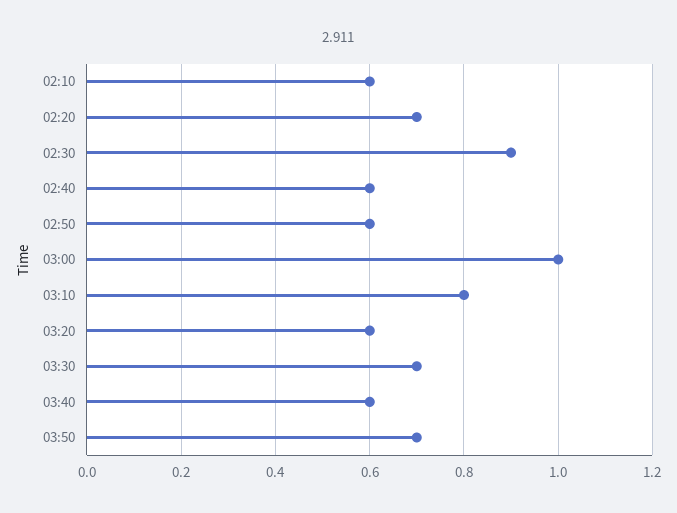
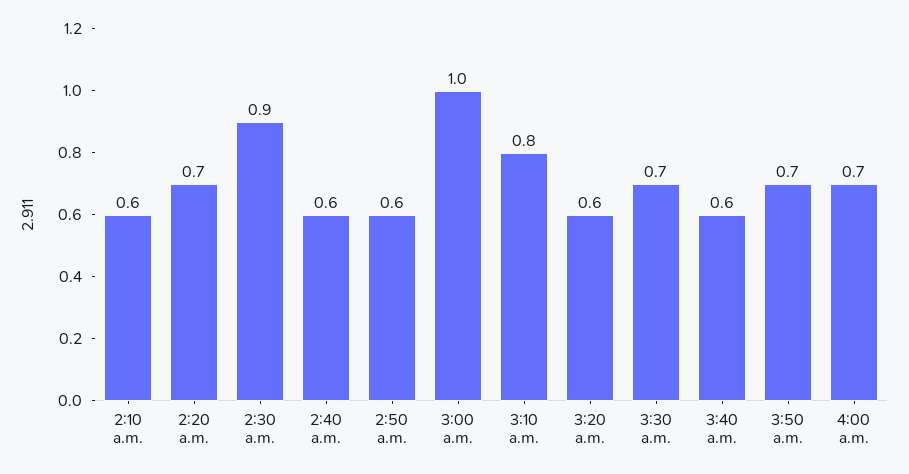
4:00 a.m.: none -> 0.7

